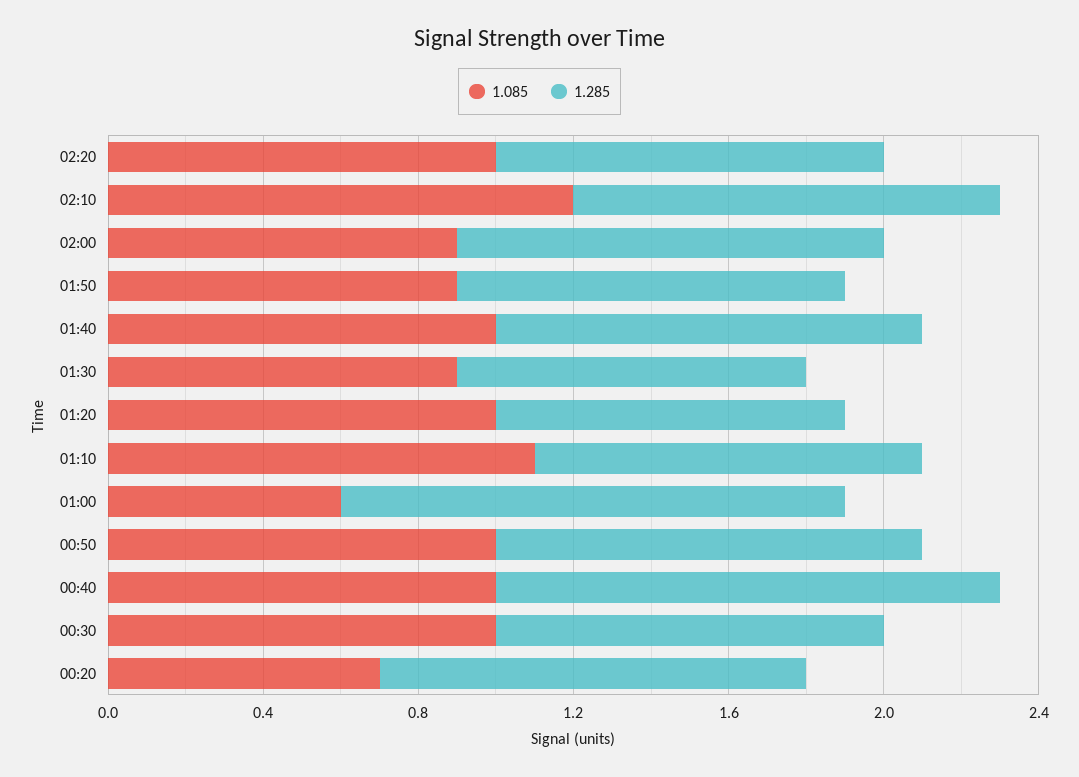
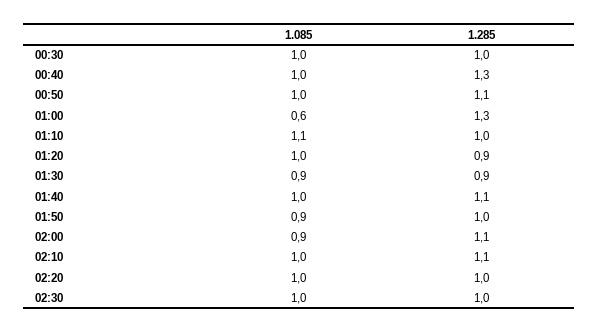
1.085, 02:10: 1.2 -> 1
1.085, 00:20: 0.7 -> none
1.285, 00:20: 1.1 -> none
1.085, 02:30: none -> 1
1.285, 02:30: none -> 1

